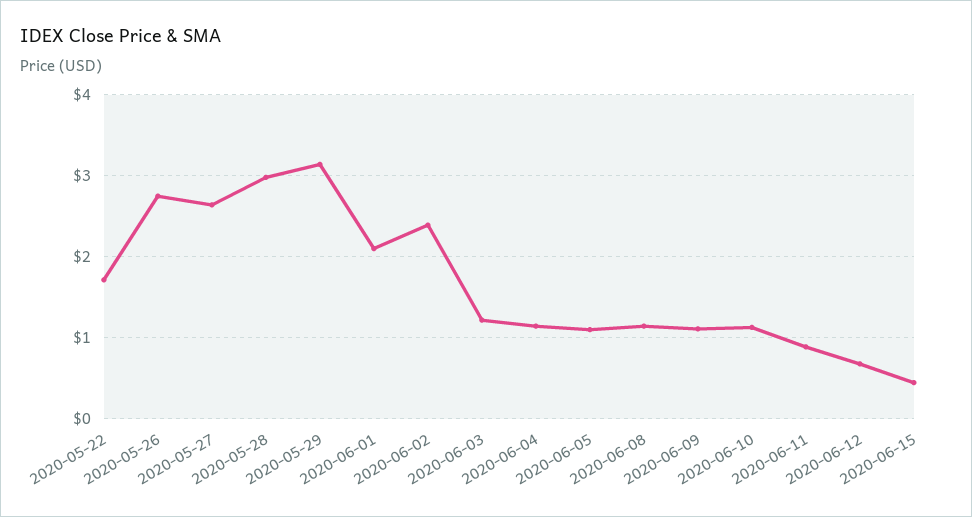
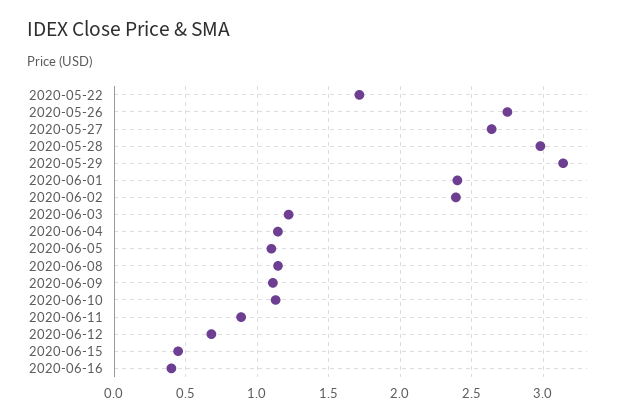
2020-06-01: 2.1 -> 2.4
2020-06-16: none -> 0.4

